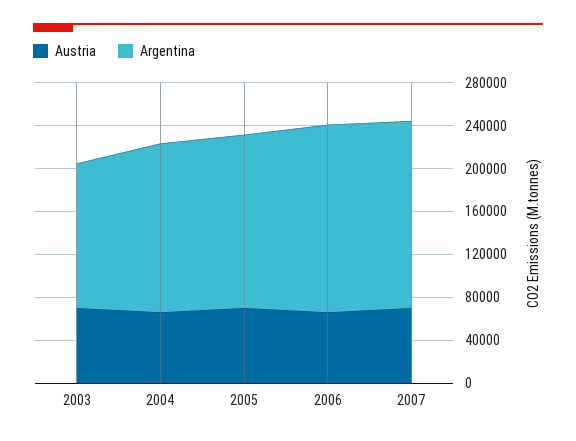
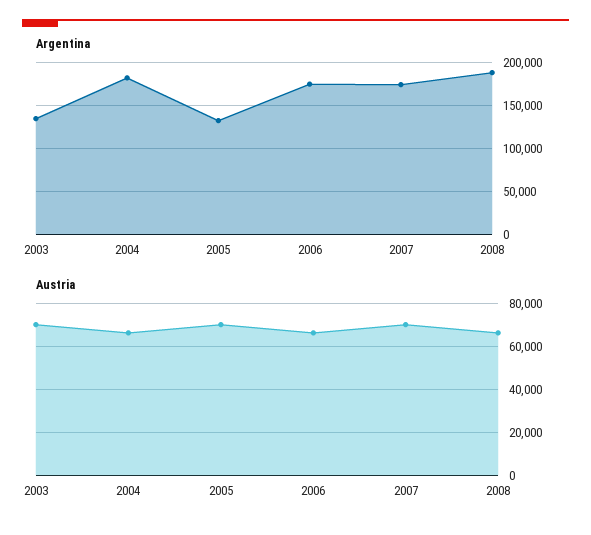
Argentina, 2004: 160000 -> 180000
Argentina, 2005: 160000 -> 130000
Argentina, 2008: none -> 190000
Austria, 2008: none -> 65000

